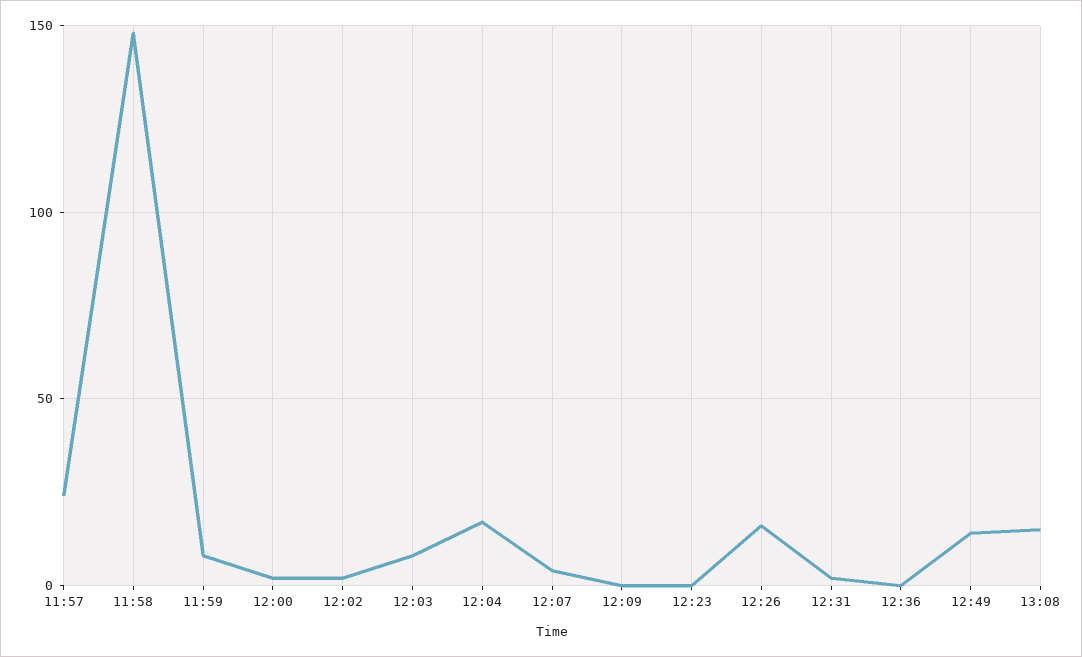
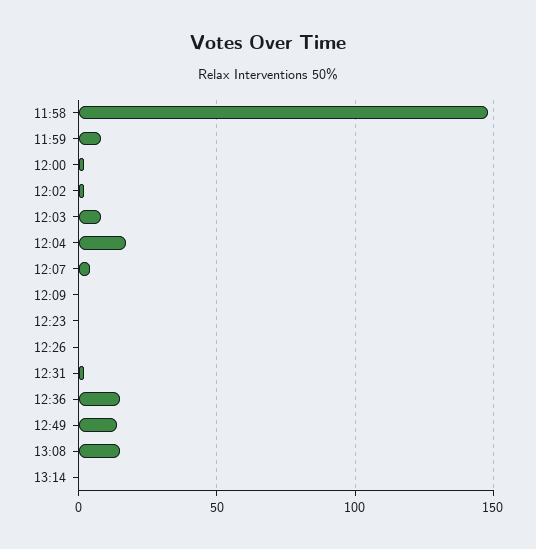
11:57: 25 -> none
12:26: 15 -> 0
12:36: 0 -> 15
13:14: none -> 0

